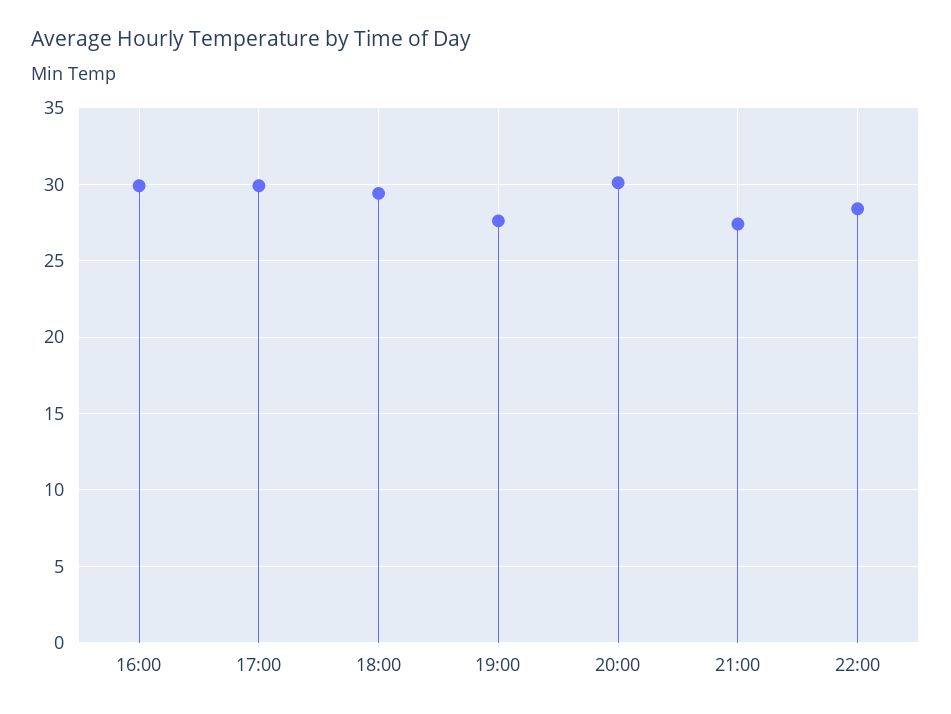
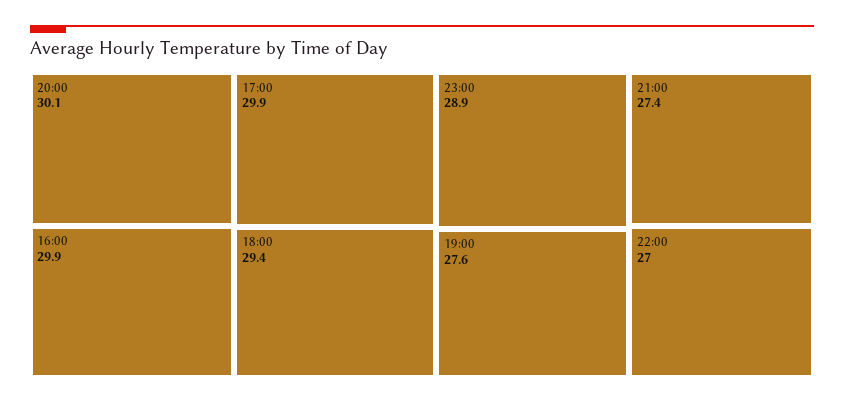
22:00: 28.5 -> 27
23:00: none -> 28.9

